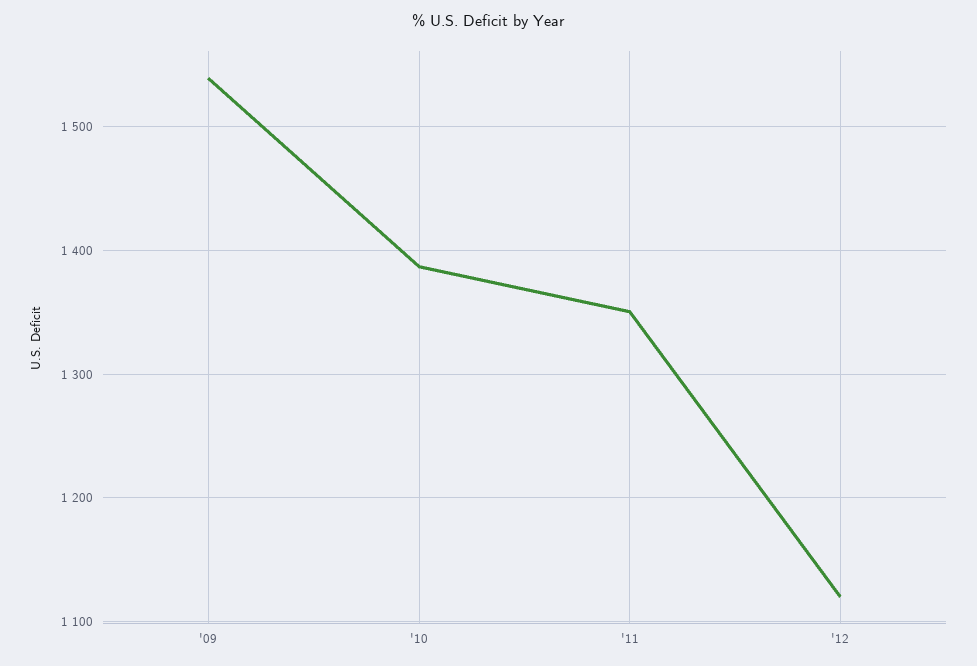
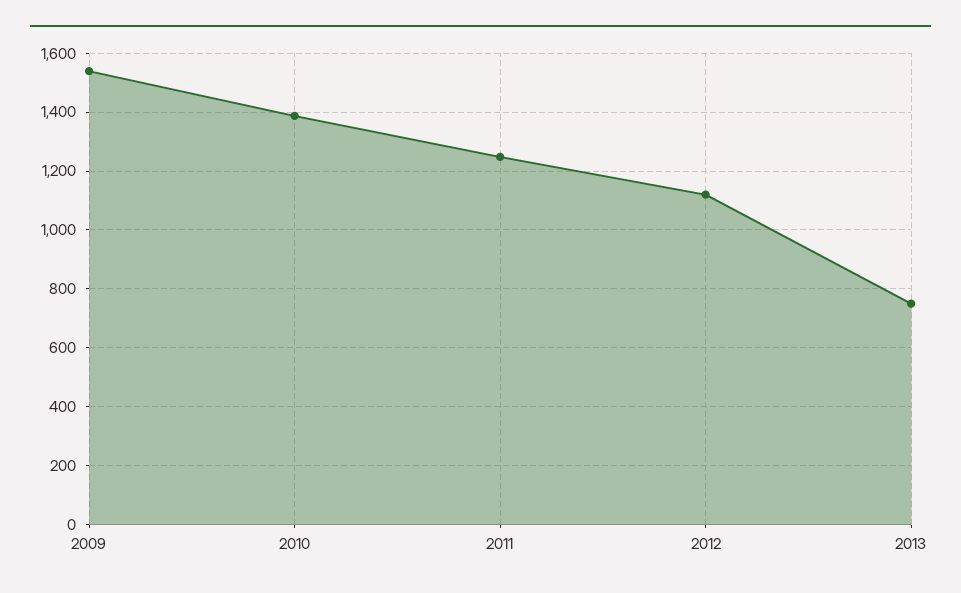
'11: 1350 -> 1250
2013: none -> 750

